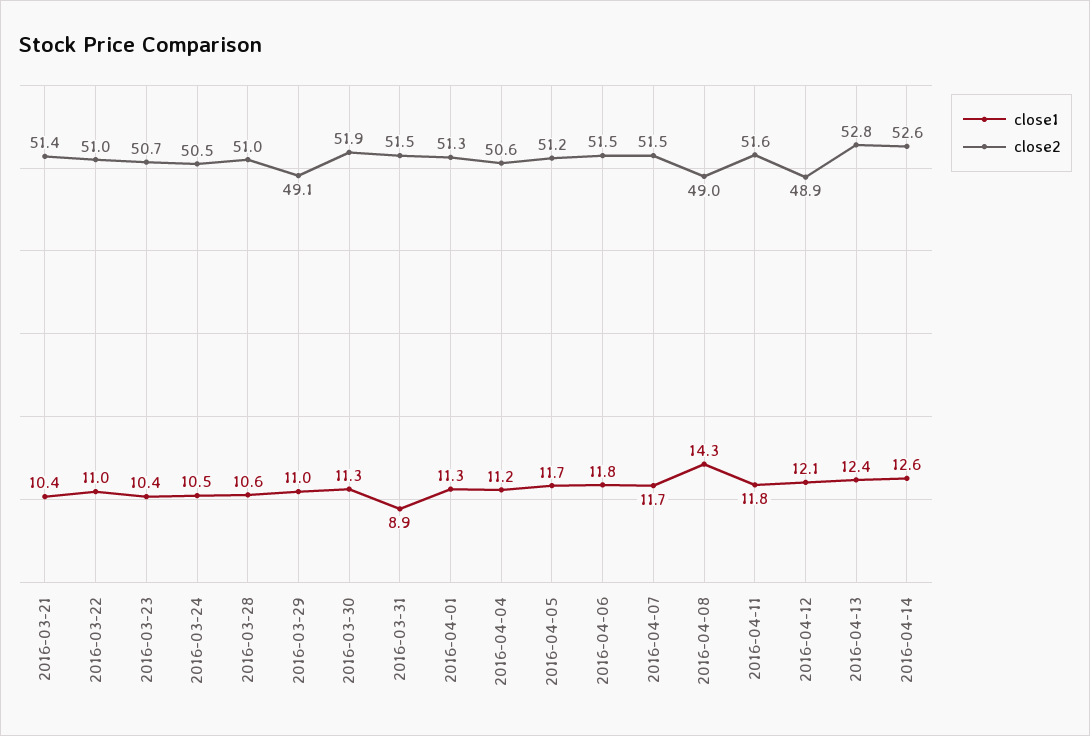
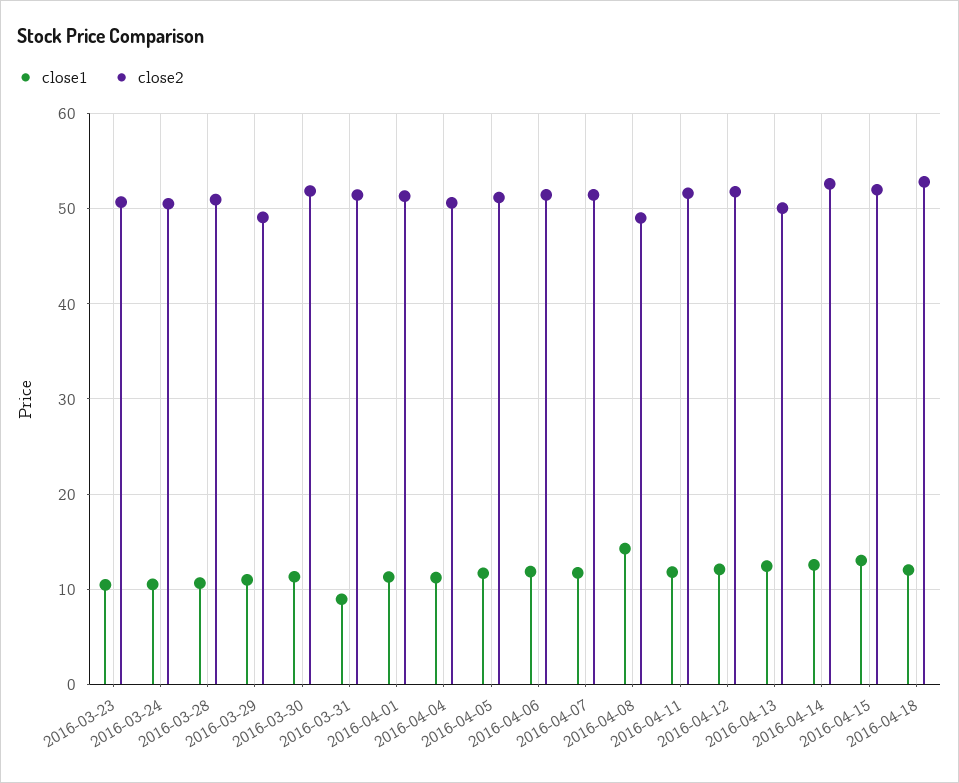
close1, 2016-03-21: 10.4 -> none
close2, 2016-03-21: 51.4 -> none
close1, 2016-03-22: 11 -> none
close2, 2016-03-22: 51 -> none
close2, 2016-04-12: 48.9 -> 52
close2, 2016-04-13: 52.8 -> 50
close1, 2016-04-15: none -> 13
close2, 2016-04-15: none -> 52
close1, 2016-04-18: none -> 12
close2, 2016-04-18: none -> 53

